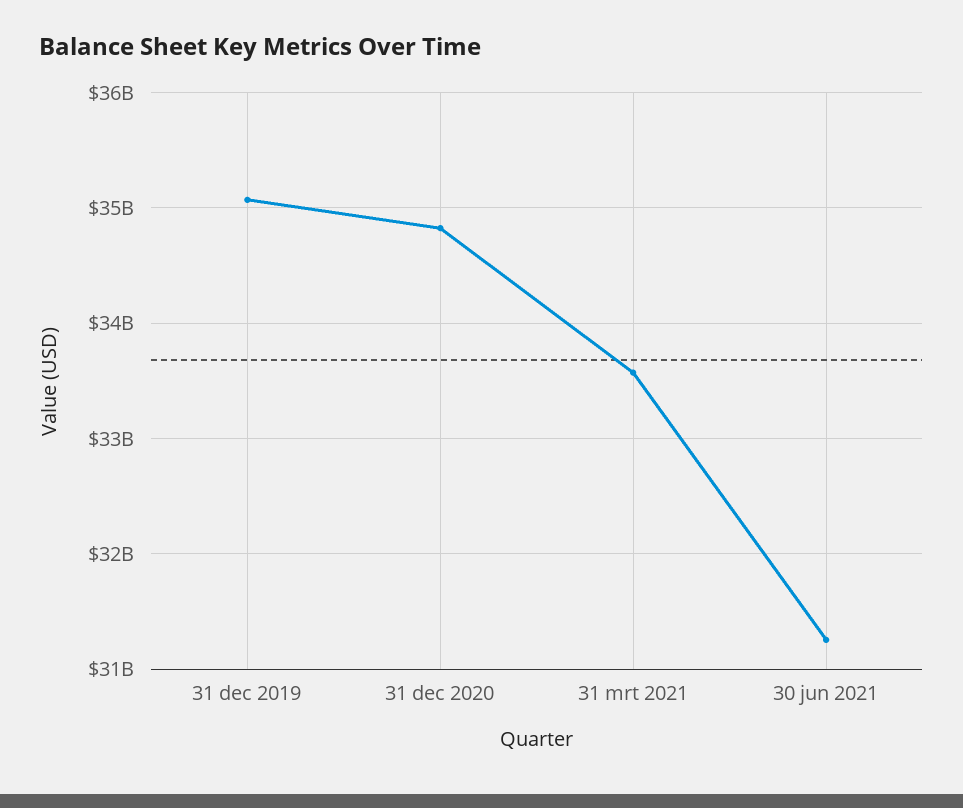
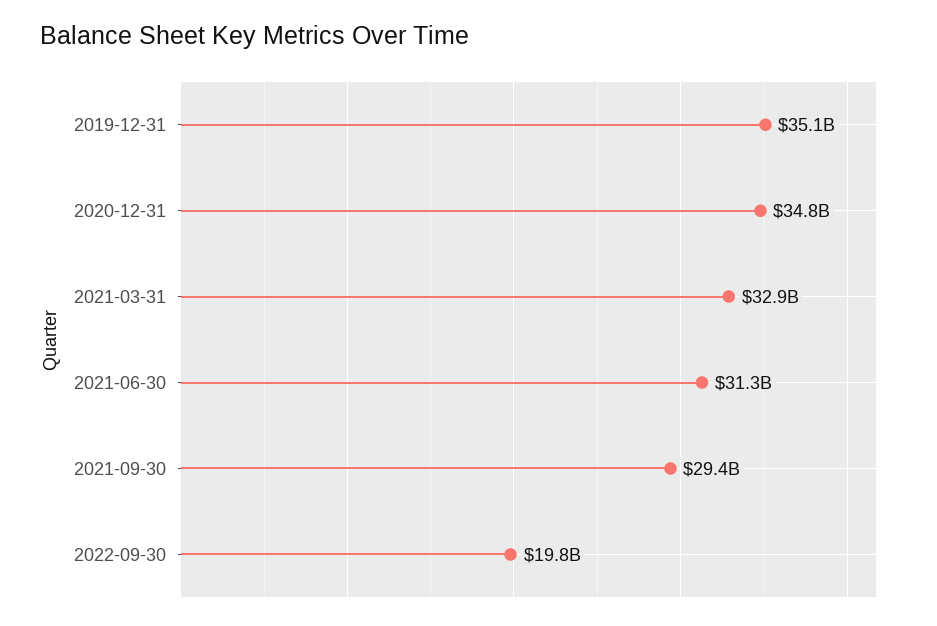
31 mrt 2021: 33600000000 -> 32900000000
2021-09-30: none -> 29400000000
2022-09-30: none -> 19800000000

